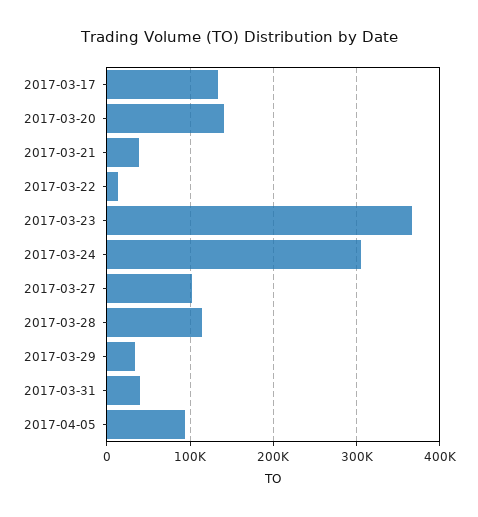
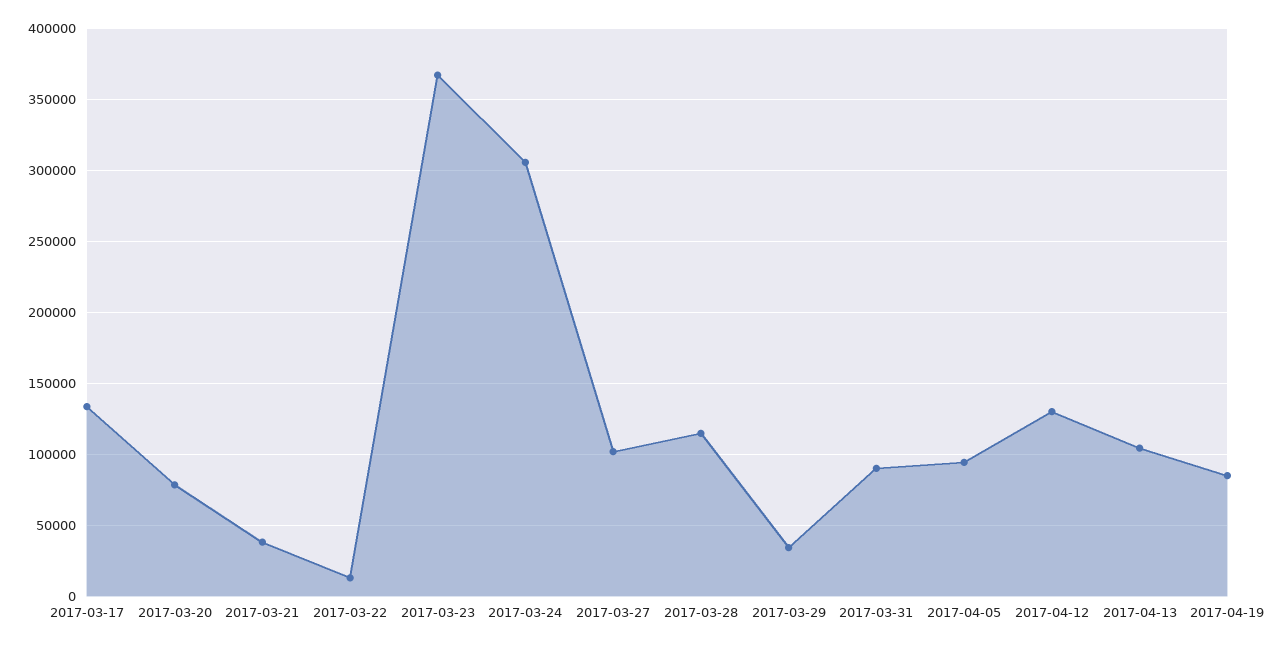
2017-03-20: 140000 -> 80000
2017-03-31: 40000 -> 90000
2017-04-12: none -> 130000
2017-04-13: none -> 105000
2017-04-19: none -> 85000

